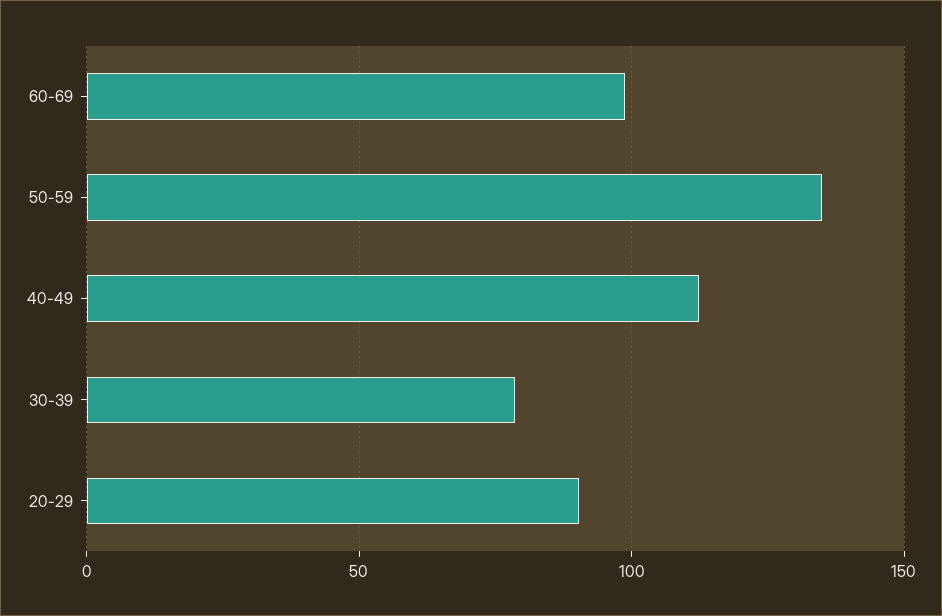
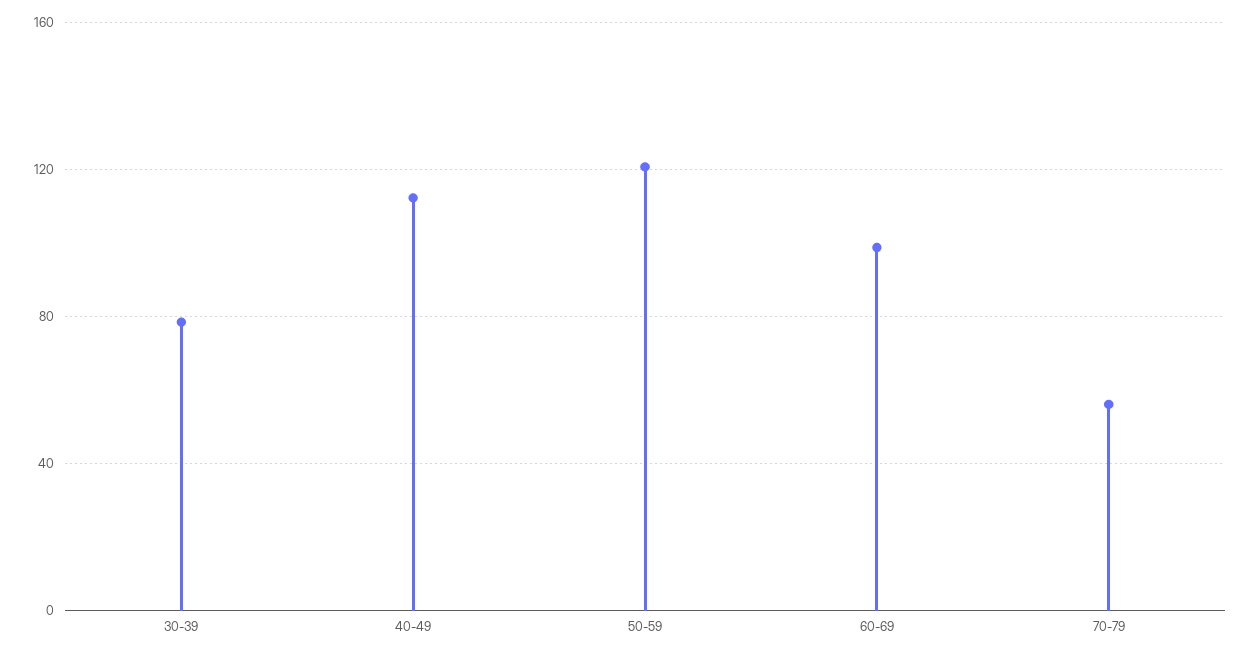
50-59: 135 -> 120
20-29: 90 -> none
70-79: none -> 55

